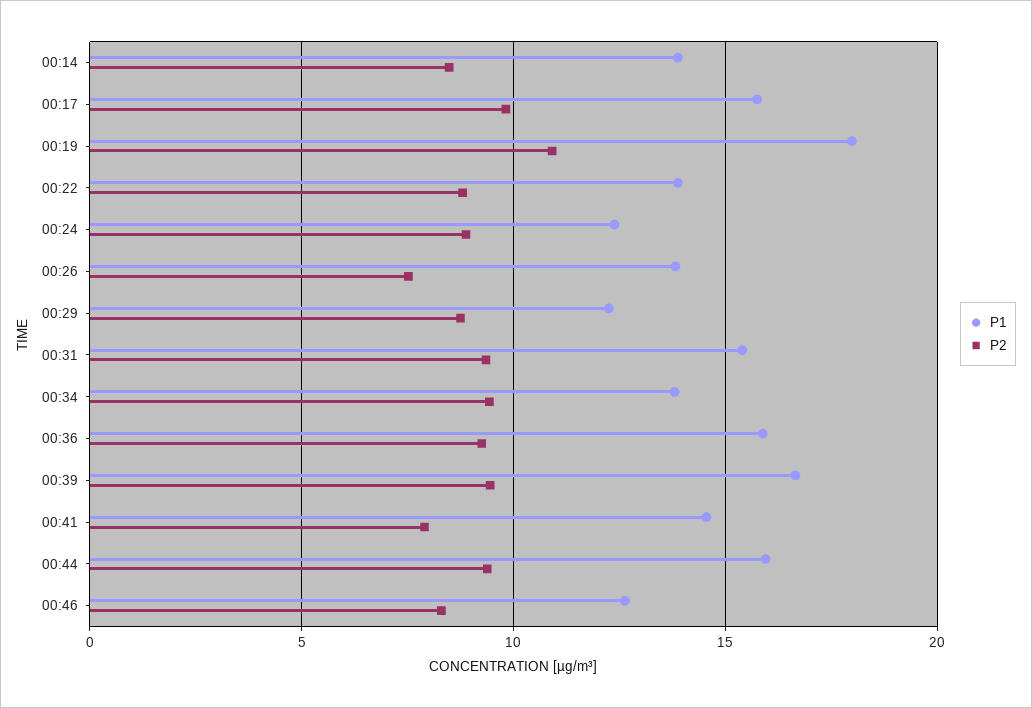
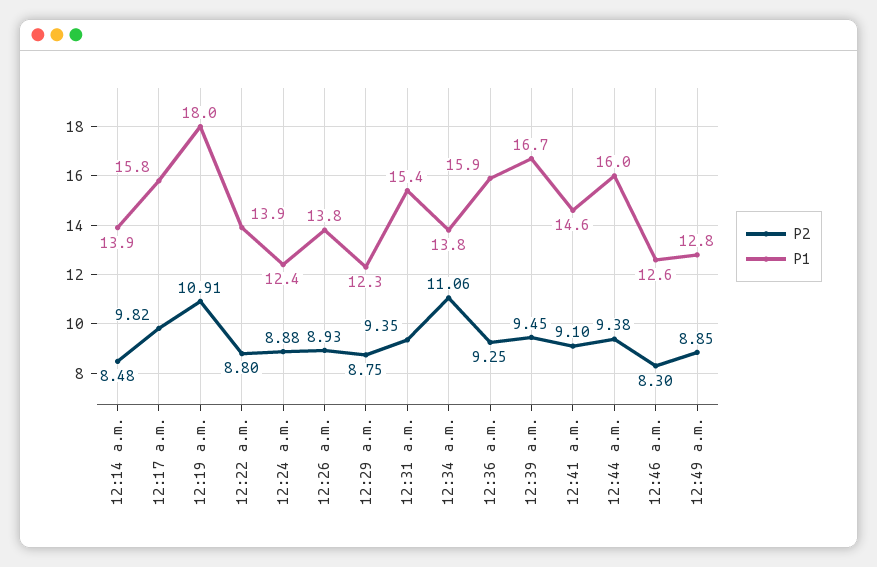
P2, 00:26: 7.5 -> 8.93
P2, 00:34: 9.5 -> 11.06
P2, 00:41: 8 -> 9.1
P2, 12:49 a.m.: none -> 8.85
P1, 12:49 a.m.: none -> 12.8

